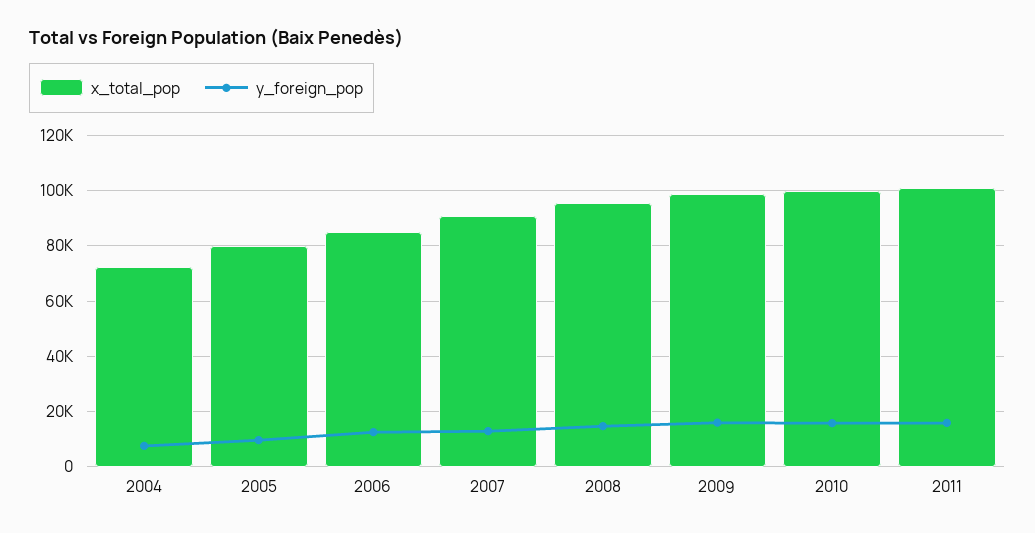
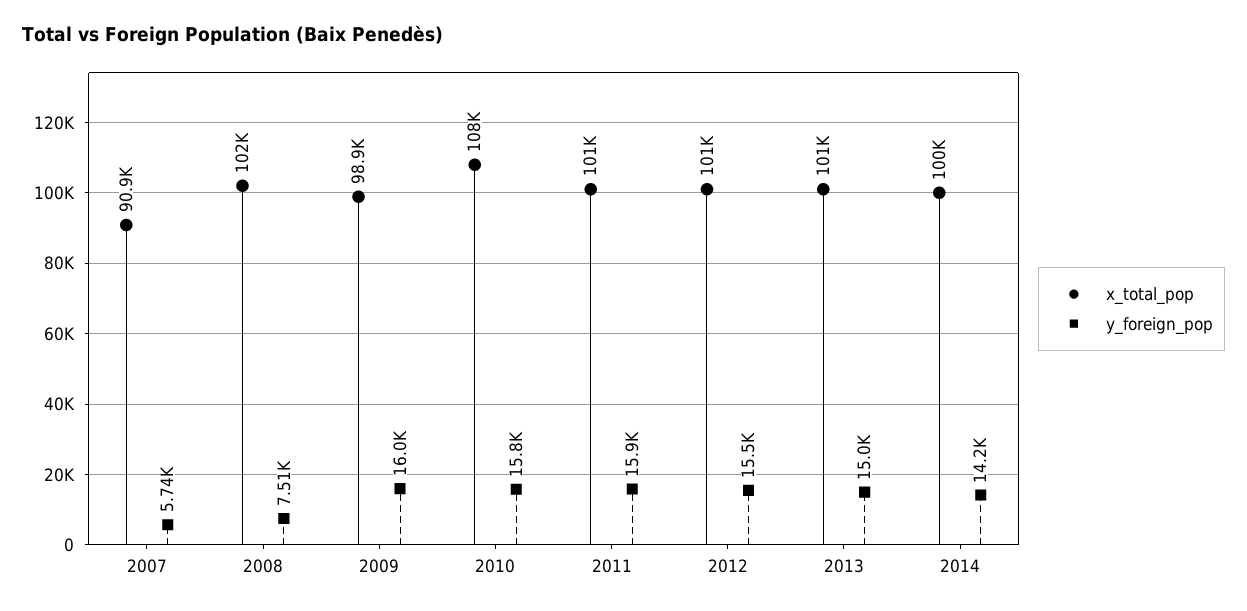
x_total_pop, 2004: 72500 -> none
y_foreign_pop, 2004: 7500 -> none
x_total_pop, 2005: 80000 -> none
y_foreign_pop, 2005: 10000 -> none
x_total_pop, 2006: 85000 -> none
y_foreign_pop, 2006: 12500 -> none
y_foreign_pop, 2007: 12500 -> 5740
x_total_pop, 2008: 95000 -> 102000
y_foreign_pop, 2008: 15000 -> 7510
x_total_pop, 2010: 100000 -> 108000
x_total_pop, 2012: none -> 101000
y_foreign_pop, 2012: none -> 15500
x_total_pop, 2013: none -> 101000
y_foreign_pop, 2013: none -> 15000
x_total_pop, 2014: none -> 100000
y_foreign_pop, 2014: none -> 14200

